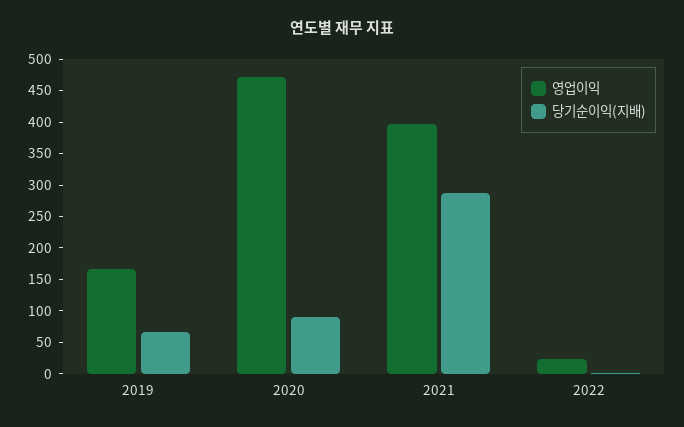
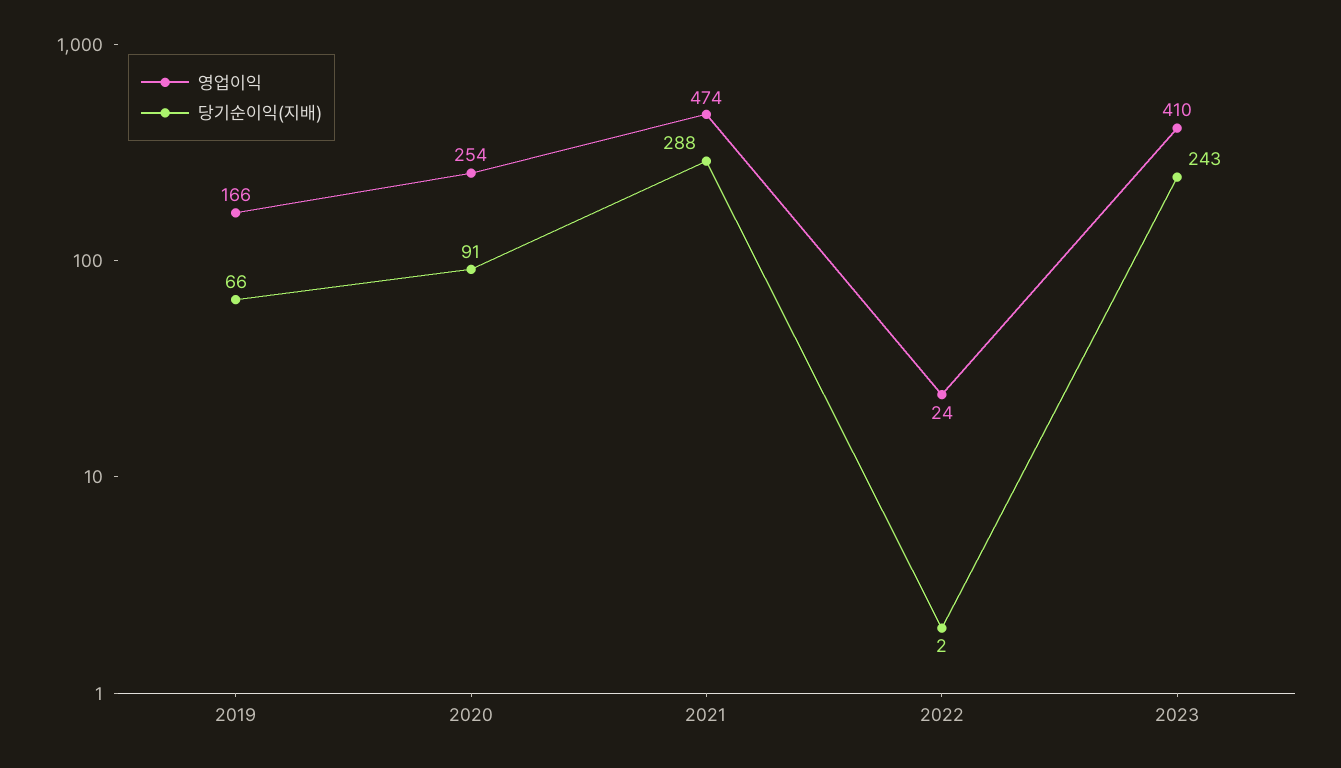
영업이익, 2020: 475 -> 254
영업이익, 2021: 400 -> 474
영업이익, 2023: none -> 410
당기순이익(지배), 2023: none -> 243

